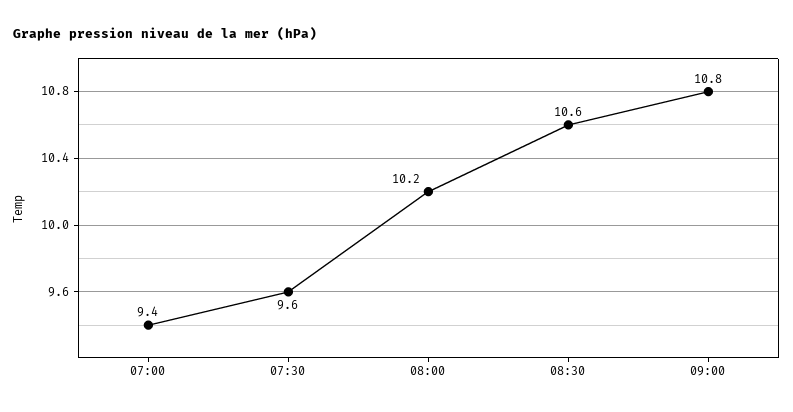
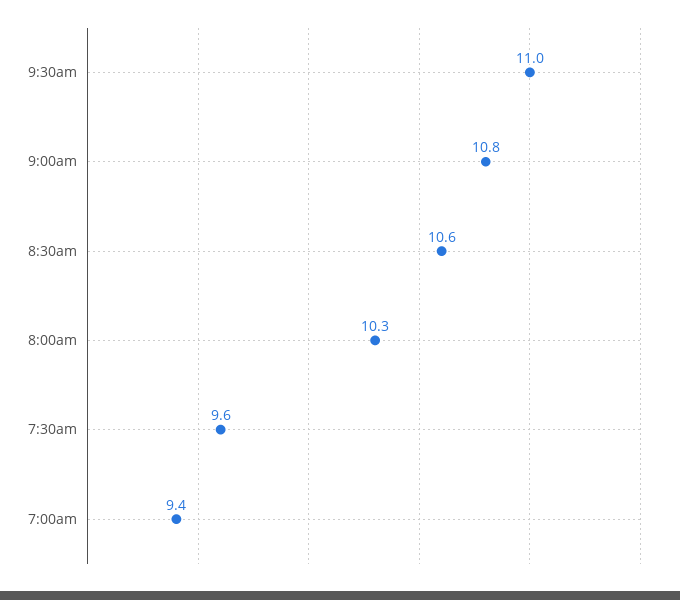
08:00: 10.2 -> 10.3
9:30am: none -> 11

